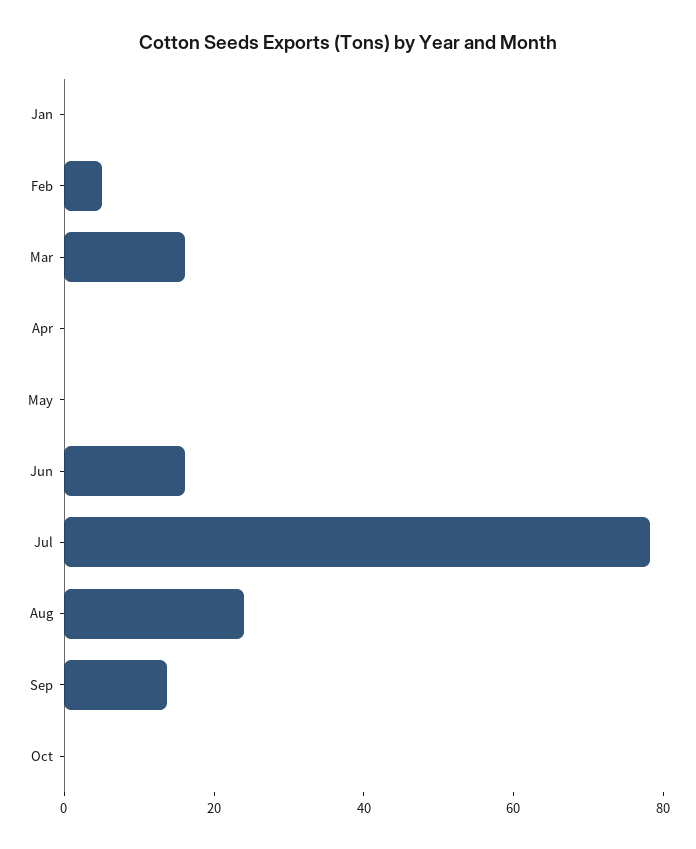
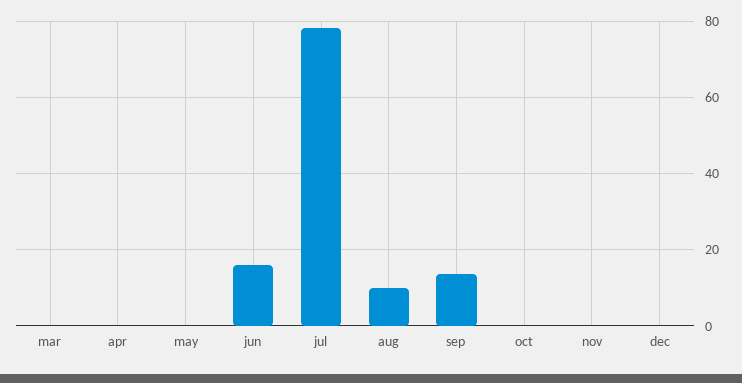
Jan: 0 -> none
Feb: 5 -> none
Mar: 15 -> 0
Aug: 25 -> 10
nov: none -> 0
dec: none -> 0

